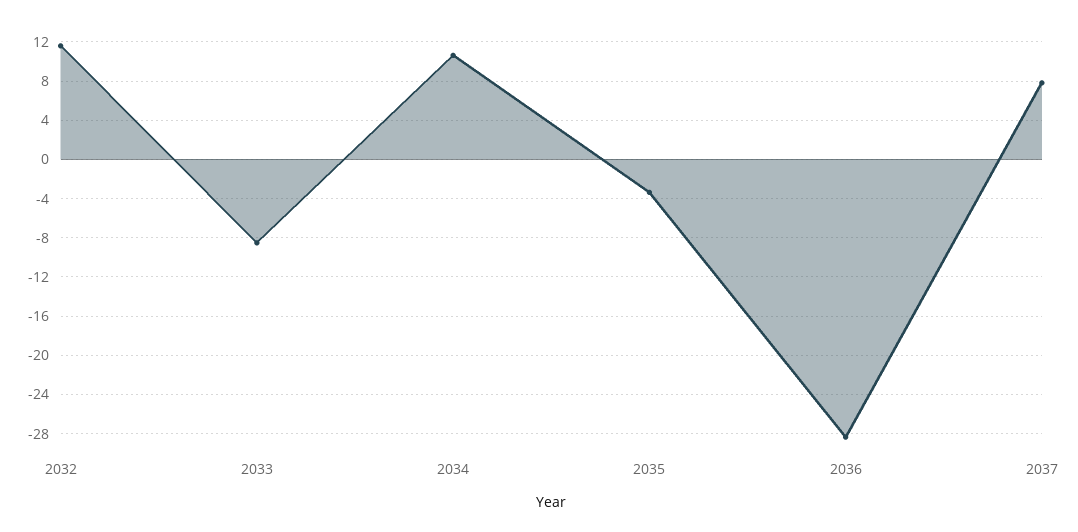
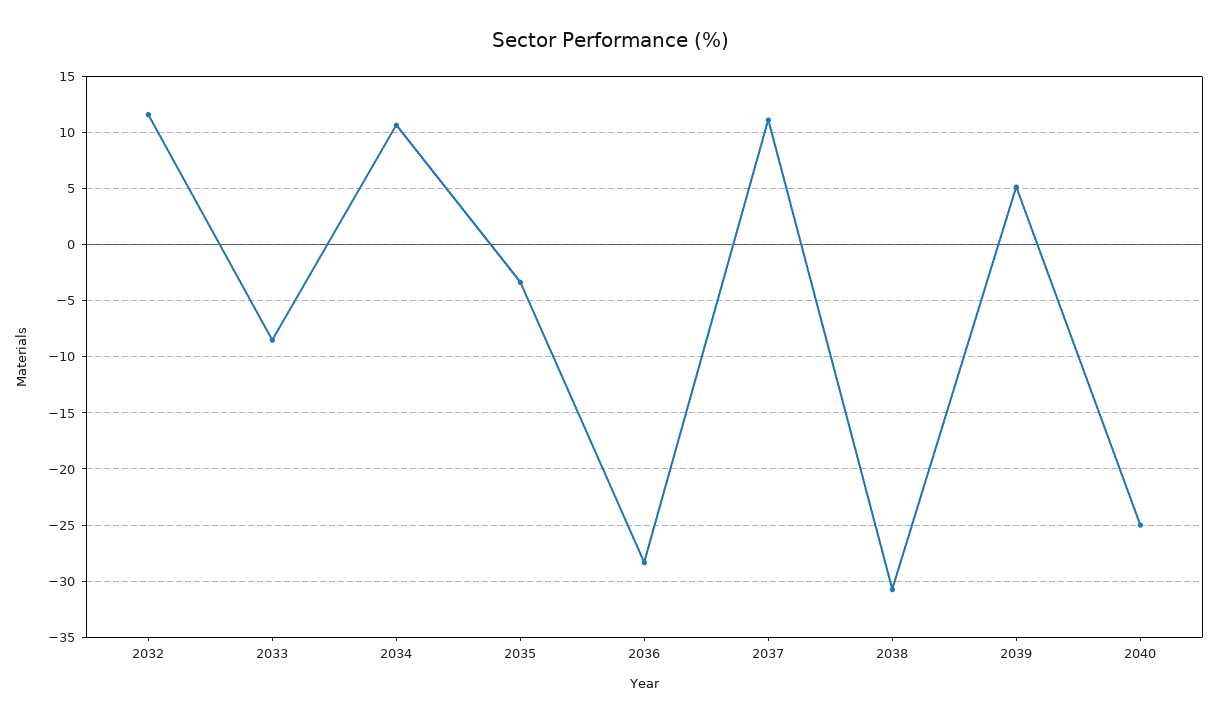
2037: 8 -> 11
2038: none -> -31
2039: none -> 5
2040: none -> -25

